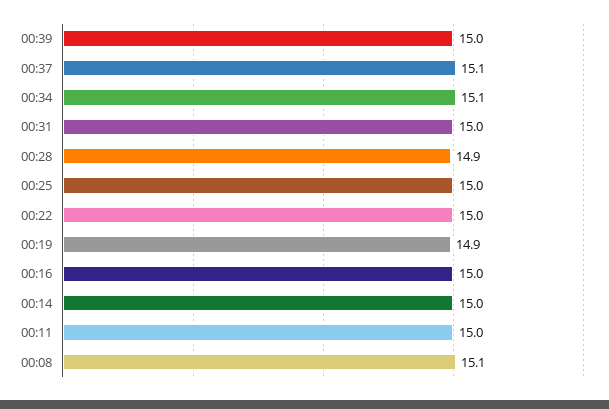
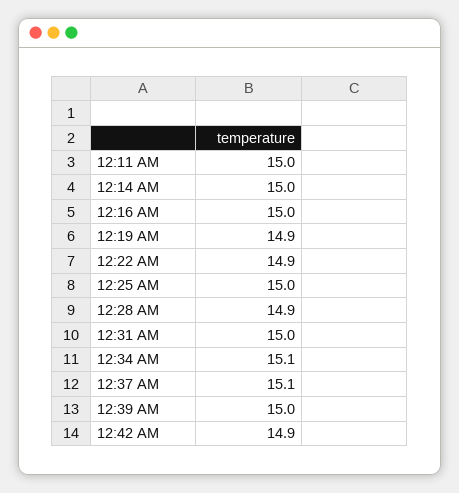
00:22: 15 -> 14.9
00:08: 15.1 -> none
12:42 AM: none -> 14.9

